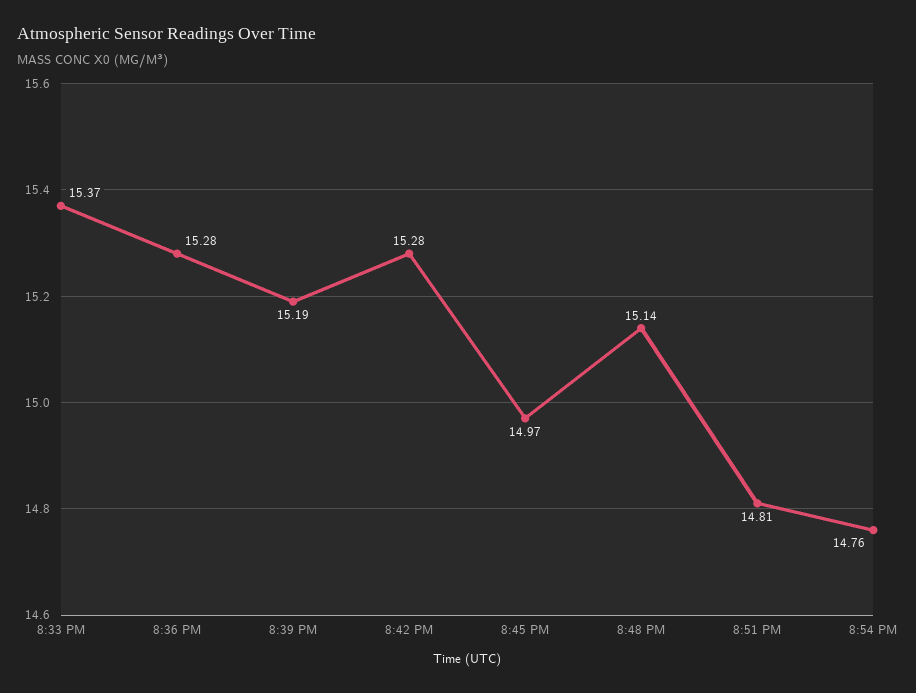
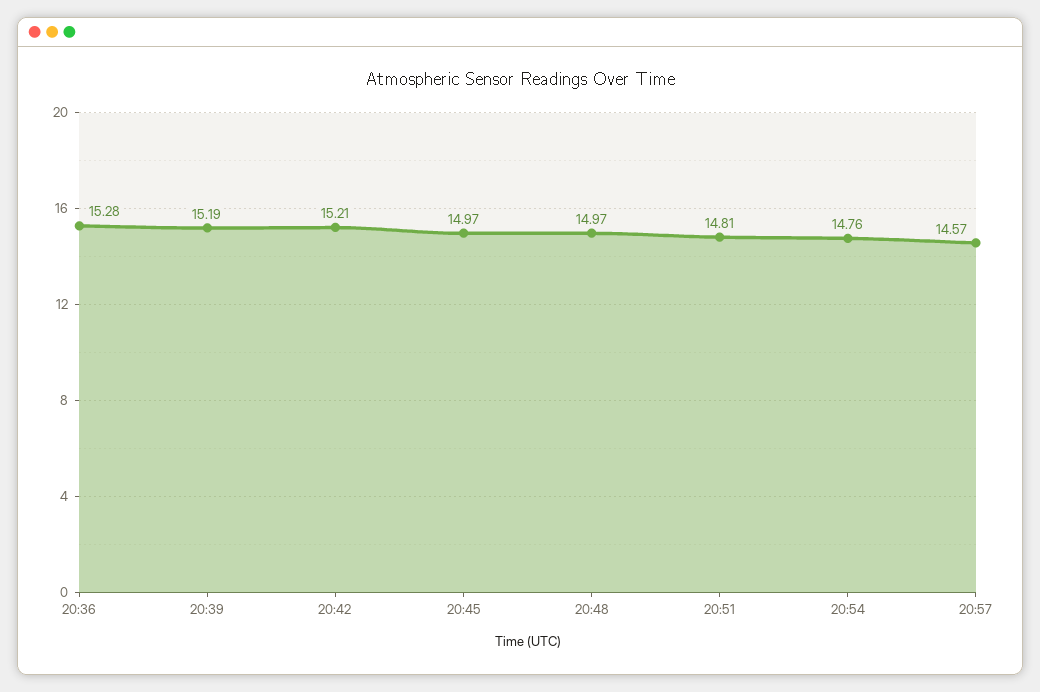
8:33 PM: 15.37 -> none
8:42 PM: 15.28 -> 15.21
8:48 PM: 15.14 -> 14.97
20:57: none -> 14.57

